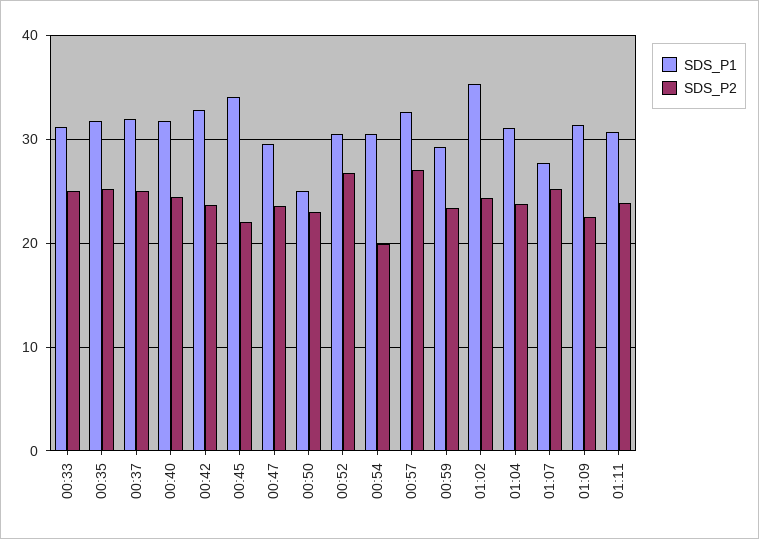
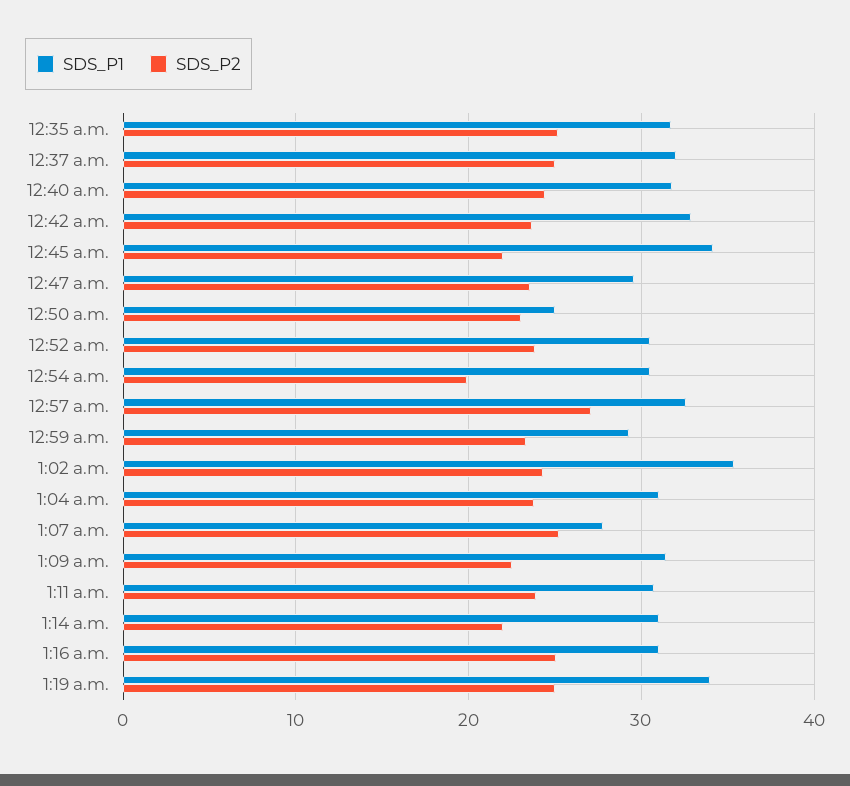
SDS_P1, 00:33: 31 -> none
SDS_P2, 00:33: 25 -> none
SDS_P2, 00:52: 27 -> 24
SDS_P1, 1:14 a.m.: none -> 31
SDS_P2, 1:14 a.m.: none -> 22
SDS_P1, 1:16 a.m.: none -> 31
SDS_P2, 1:16 a.m.: none -> 25
SDS_P1, 1:19 a.m.: none -> 34
SDS_P2, 1:19 a.m.: none -> 25

